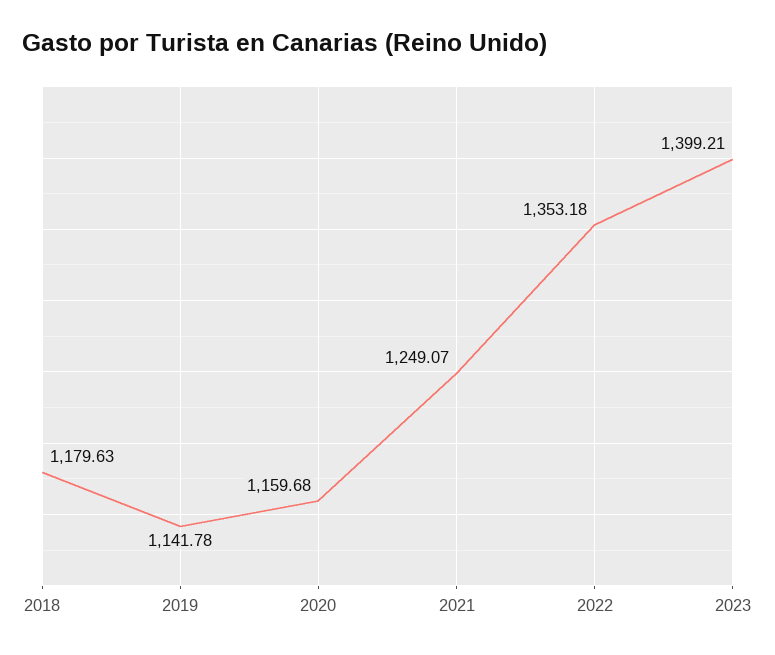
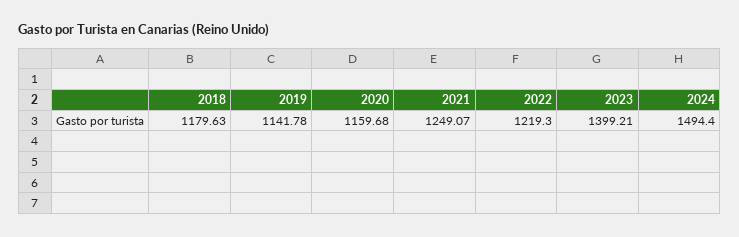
2022: 1353.18 -> 1219.3
2024: none -> 1494.4

